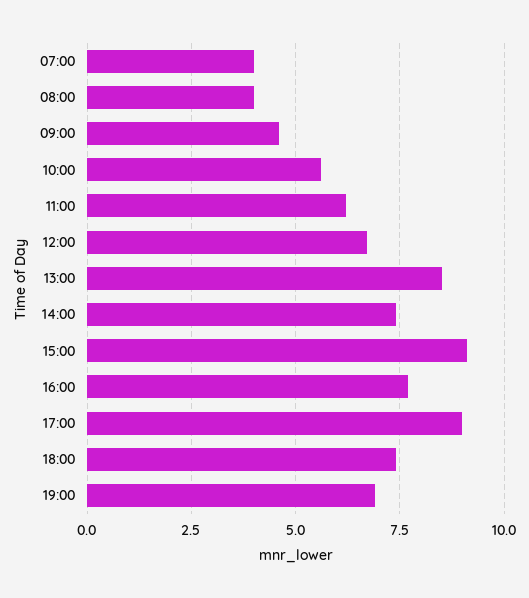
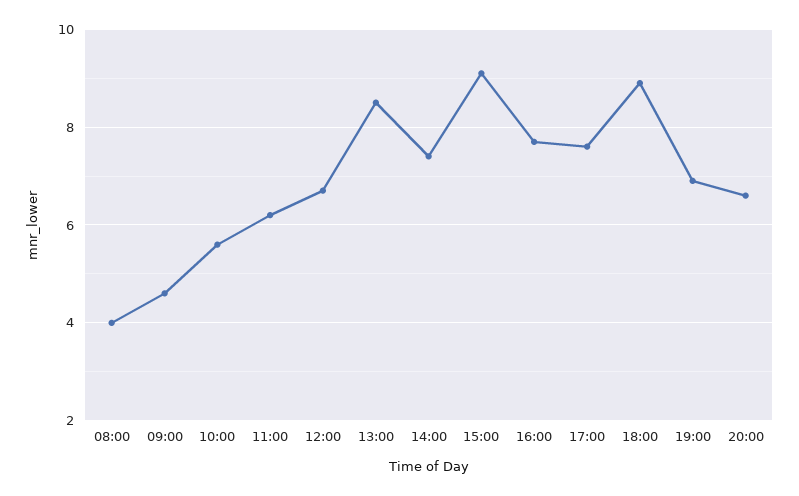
07:00: 4 -> none
17:00: 9 -> 7.5
18:00: 7.5 -> 9
20:00: none -> 6.5

